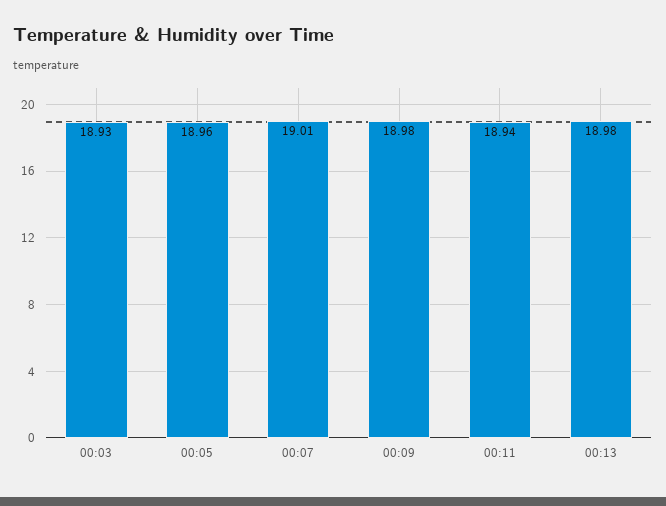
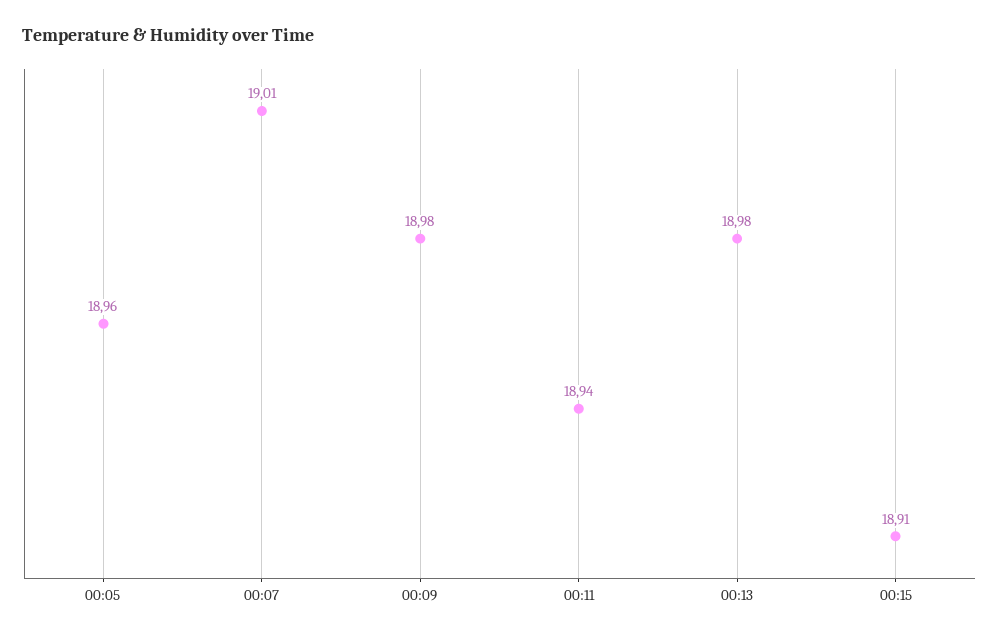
00:03: 18.93 -> none
00:15: none -> 18.91

